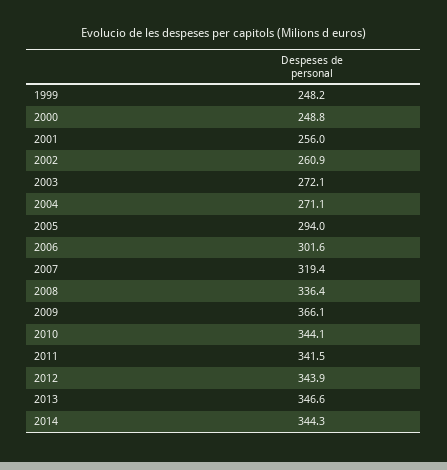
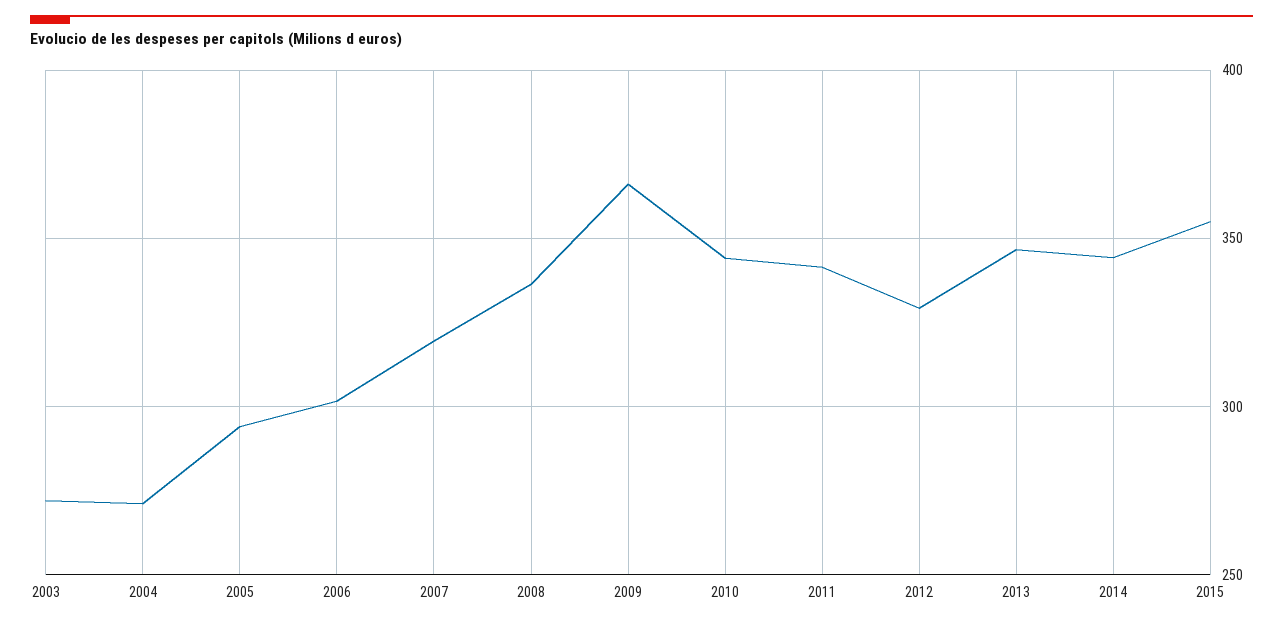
1999: 248.2 -> none
2000: 248.8 -> none
2001: 256 -> none
2002: 260.9 -> none
2012: 343.9 -> 330
2015: none -> 355

